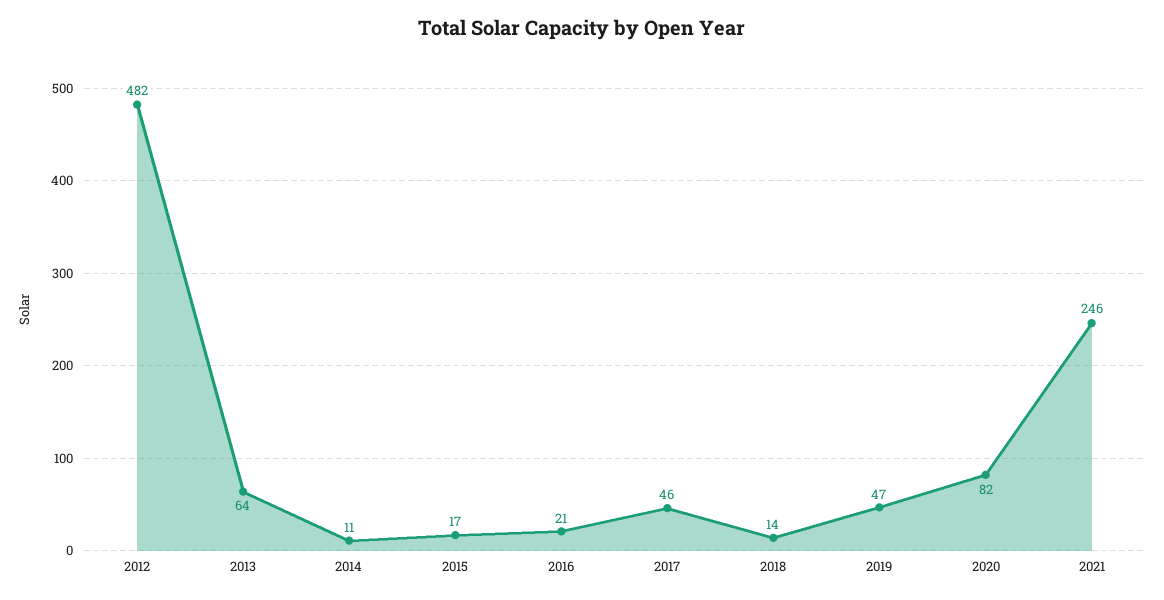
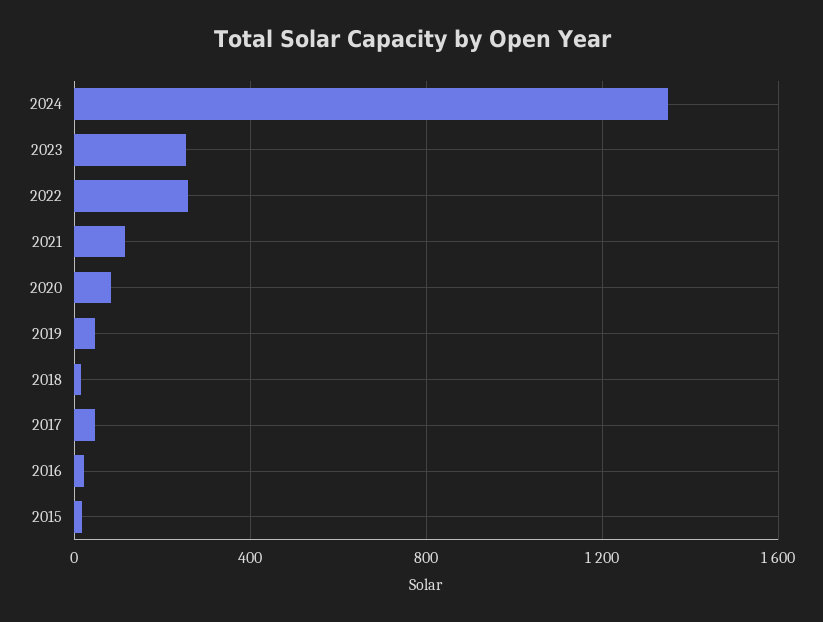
2012: 482 -> none
2013: 64 -> none
2014: 11 -> none
2021: 246 -> 100
2024: none -> 1350
2023: none -> 250
2022: none -> 250

